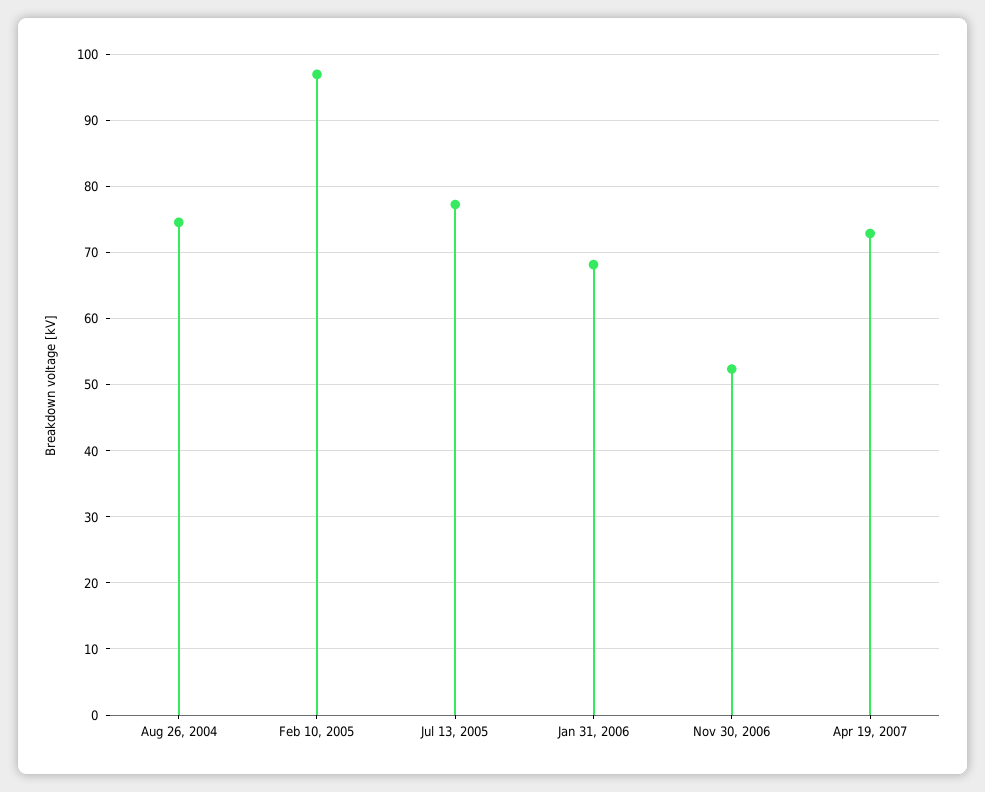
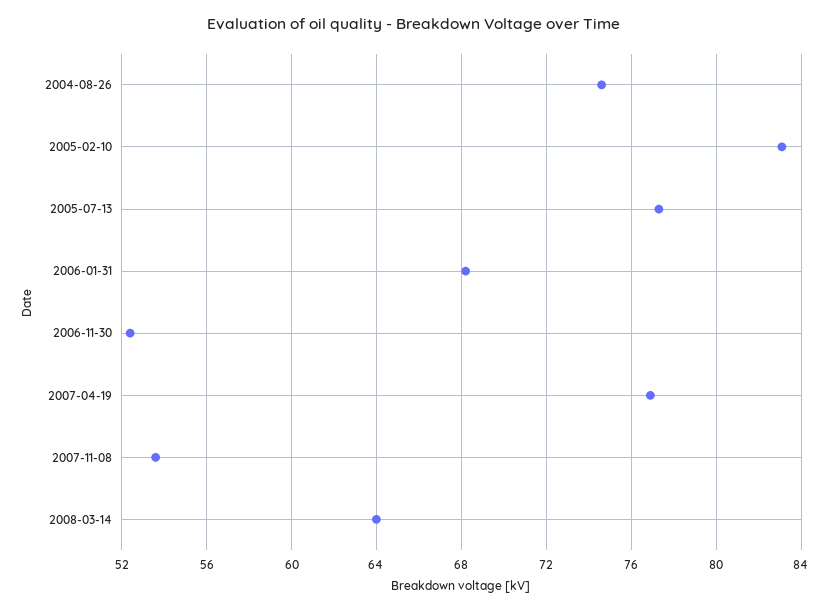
Feb 10, 2005: 97 -> 83
Apr 19, 2007: 73 -> 77
2007-11-08: none -> 53.5
2008-03-14: none -> 64

